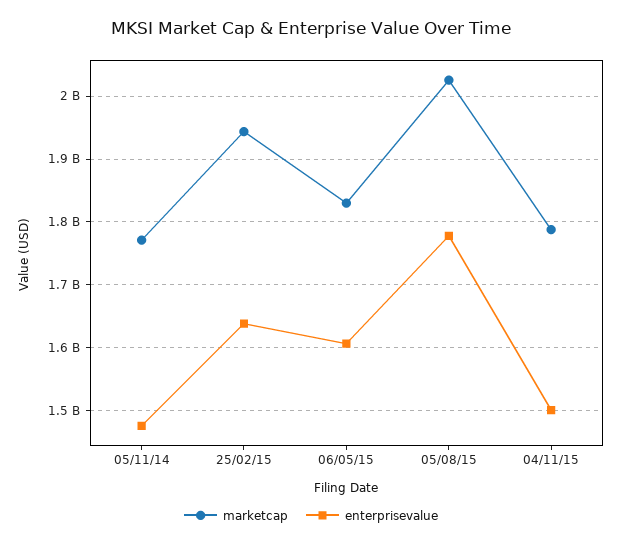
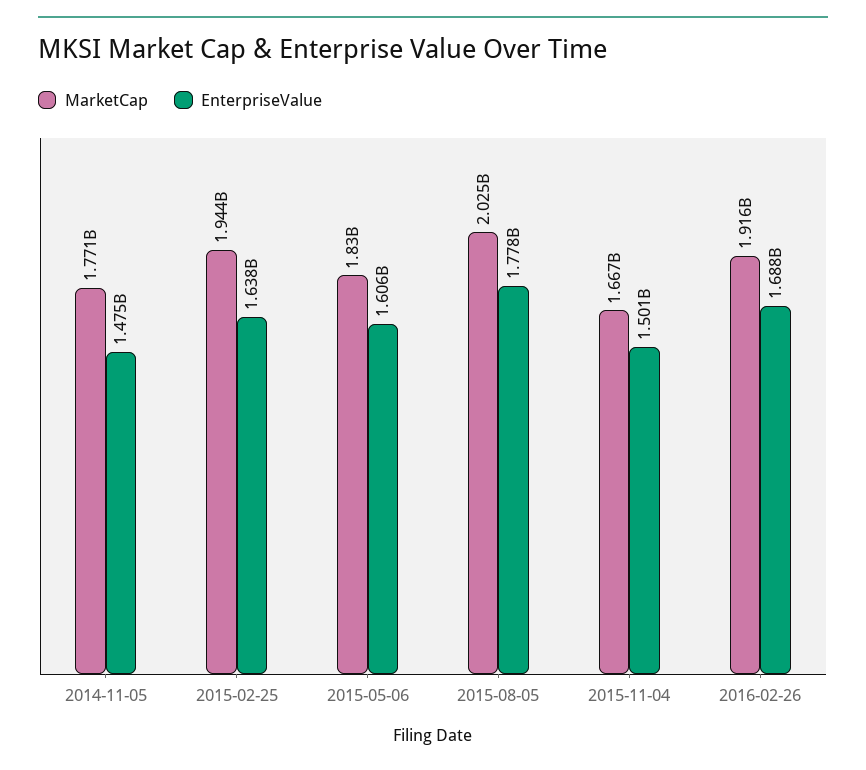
marketcap, 04/11/15: 1790000000 -> 1667000000
marketcap, 2016-02-26: none -> 1916000000
enterprisevalue, 2016-02-26: none -> 1688000000

